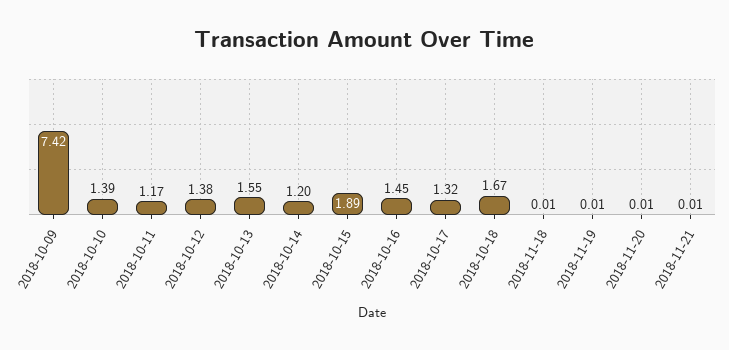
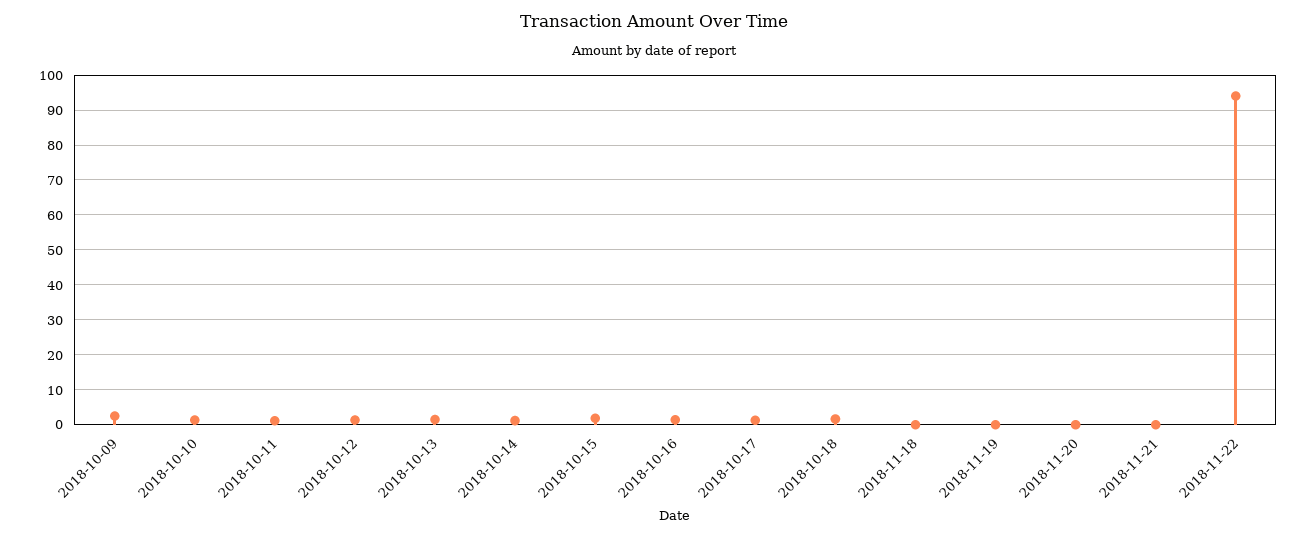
2018-10-09: 7.42 -> 2
2018-11-22: none -> 94

